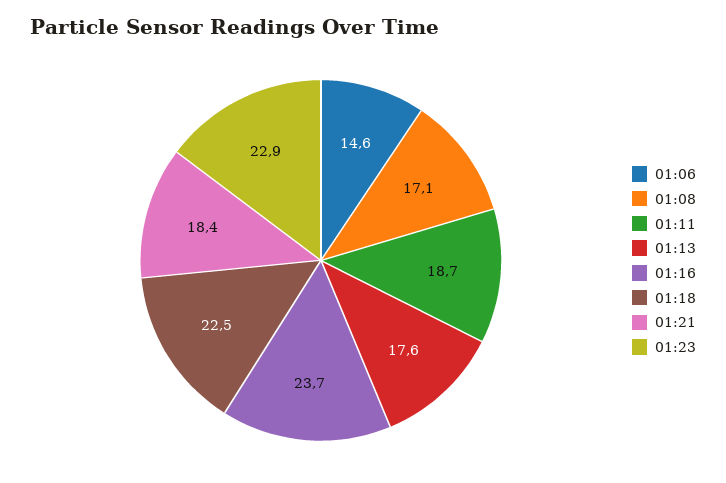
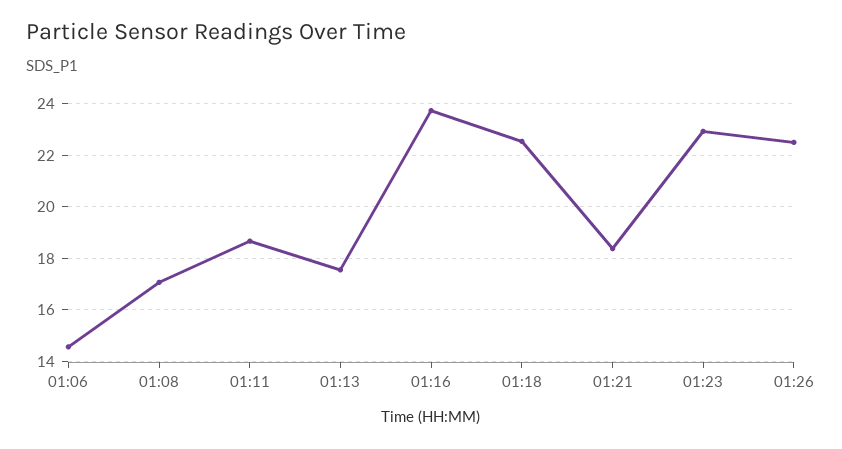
01:26: none -> 22.5

